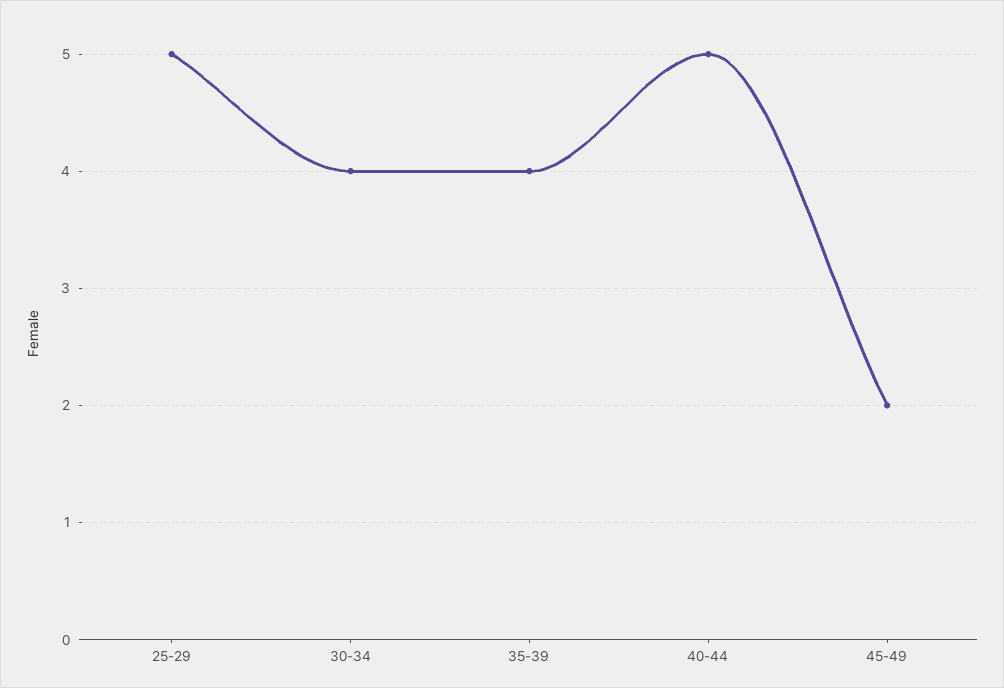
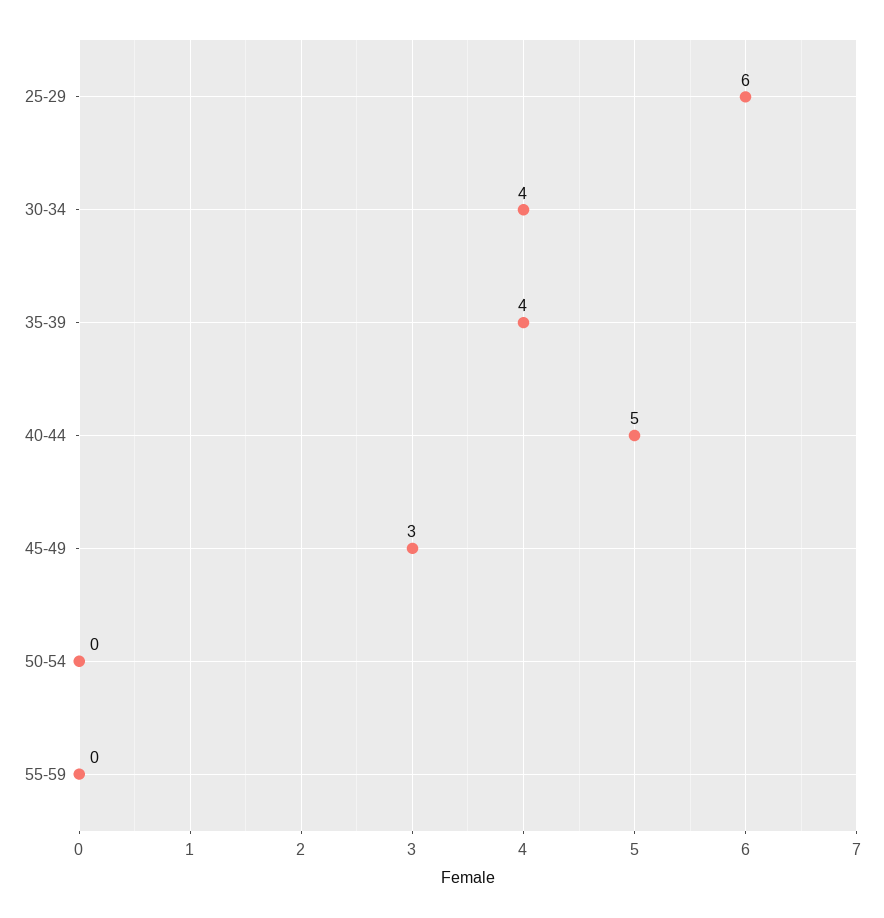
25-29: 5 -> 6
45-49: 2 -> 3
50-54: none -> 0
55-59: none -> 0

